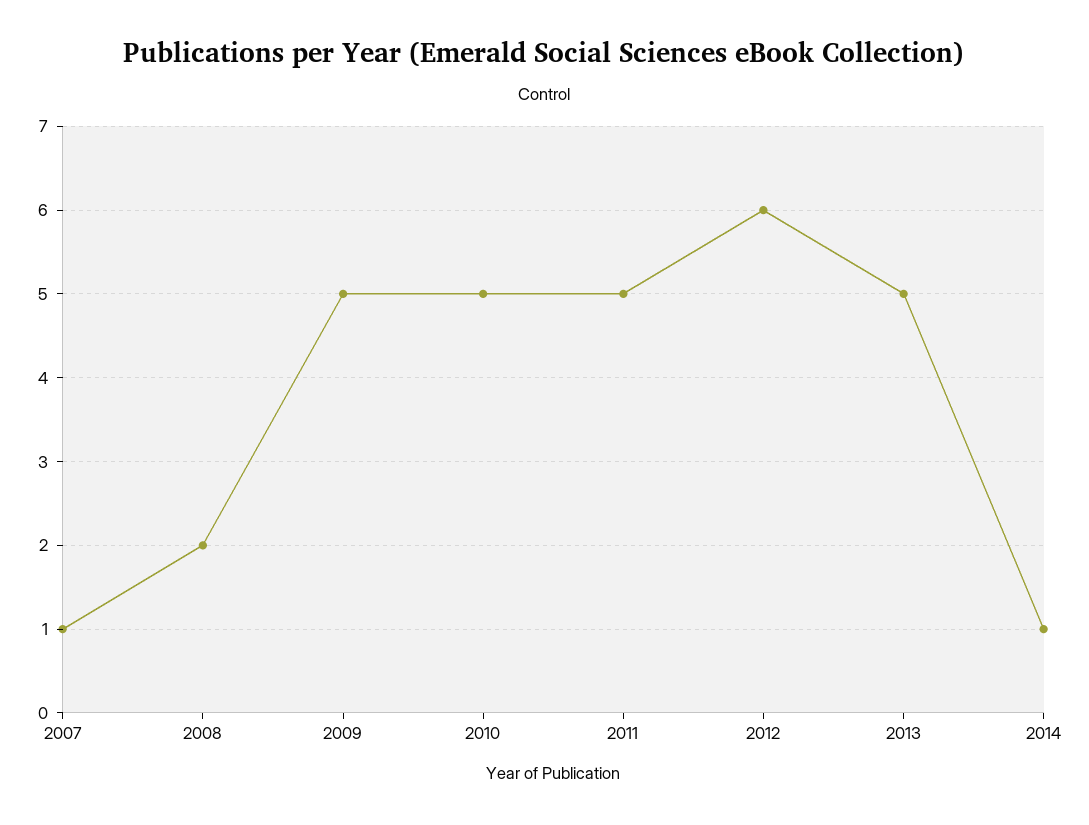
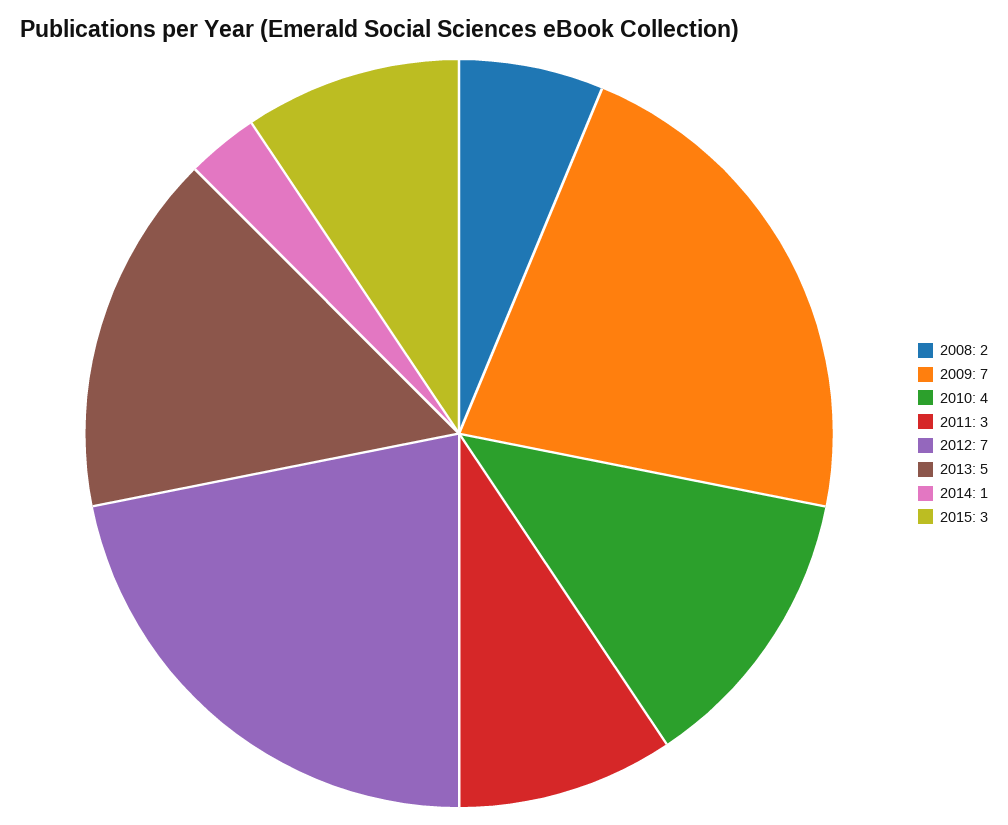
2007: 1 -> none
2009: 5 -> 7
2010: 5 -> 4
2011: 5 -> 3
2012: 6 -> 7
2015: none -> 3

